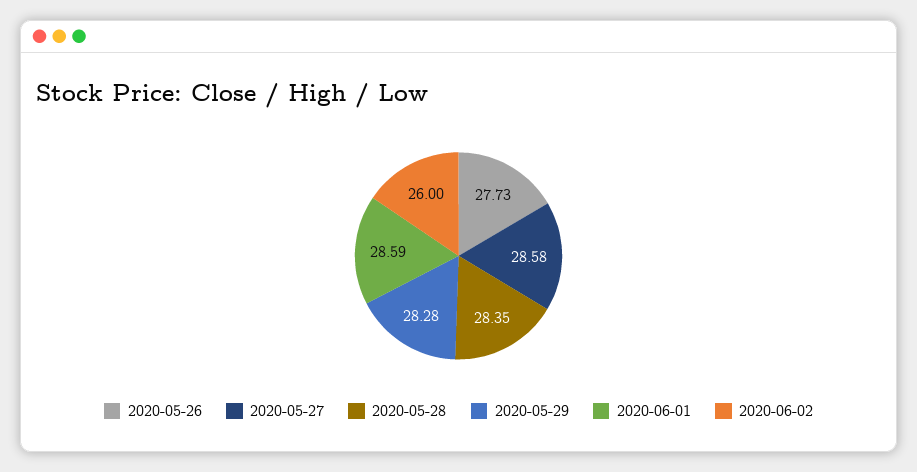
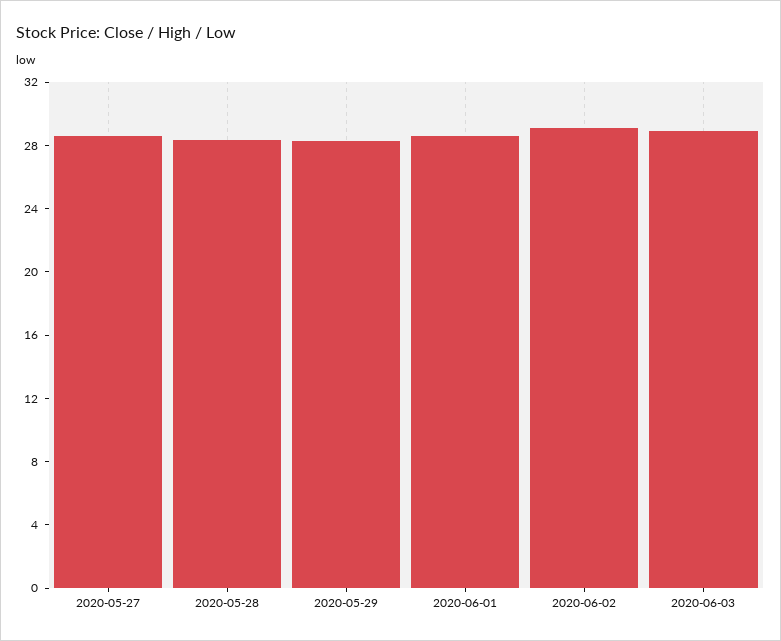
2020-05-26: 27.73 -> none
2020-06-02: 26 -> 29
2020-06-03: none -> 29

